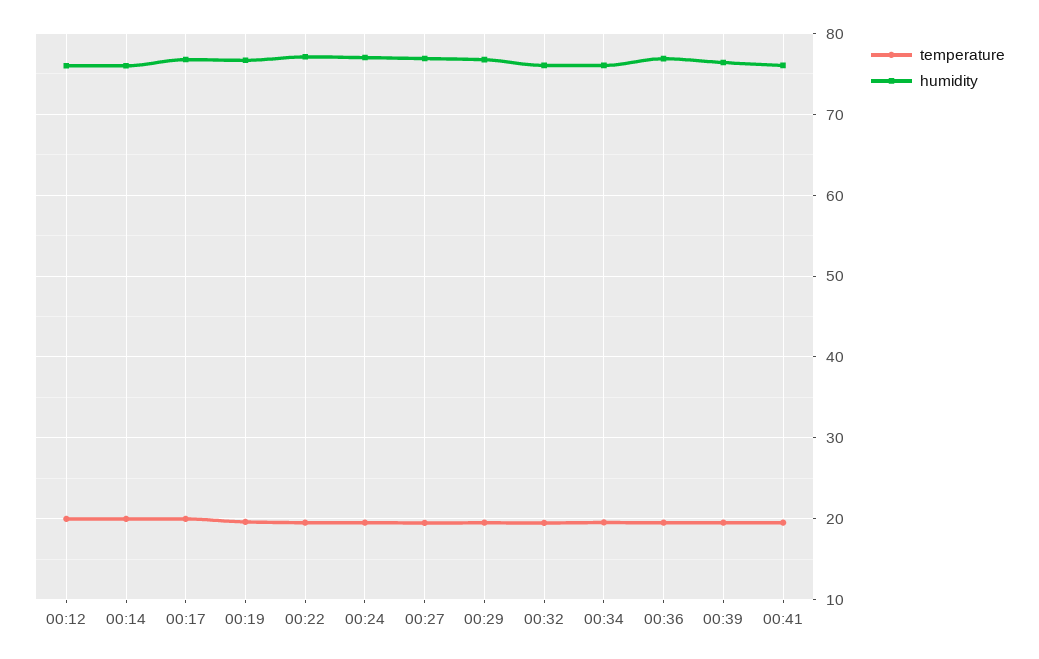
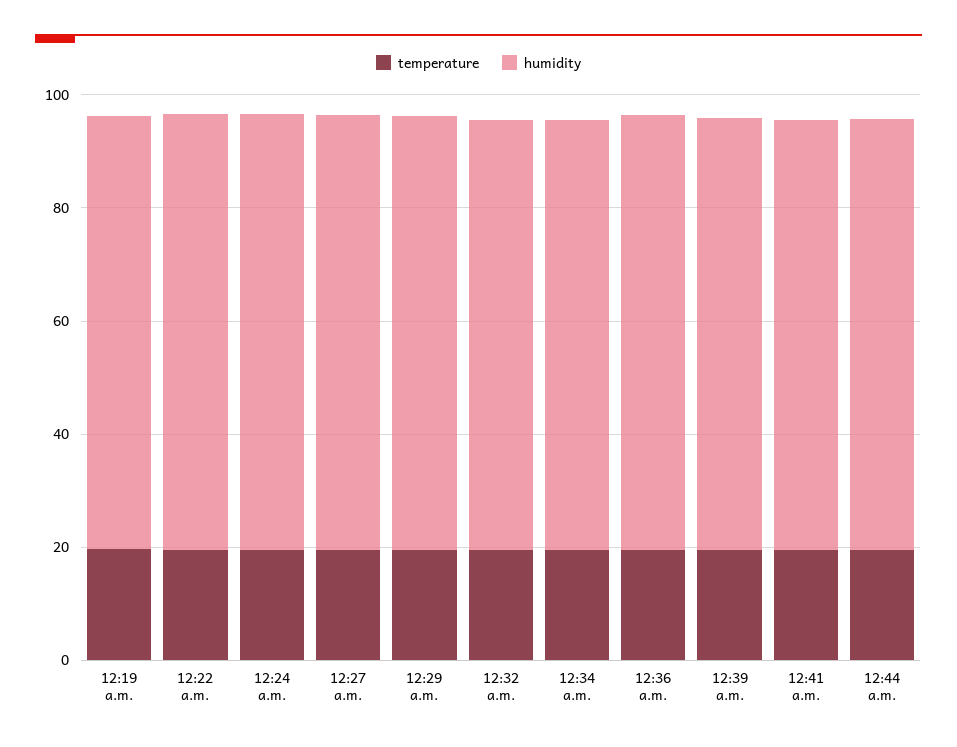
temperature, 00:12: 20 -> none
humidity, 00:12: 76 -> none
temperature, 00:14: 20 -> none
humidity, 00:14: 76 -> none
temperature, 00:17: 20 -> none
humidity, 00:17: 77 -> none
temperature, 12:44 a.m.: none -> 20
humidity, 12:44 a.m.: none -> 75

